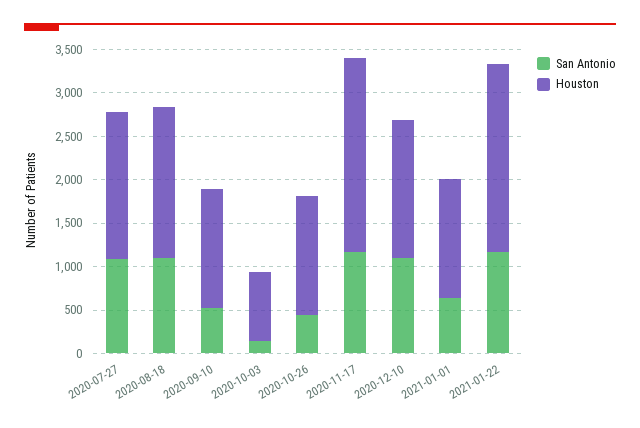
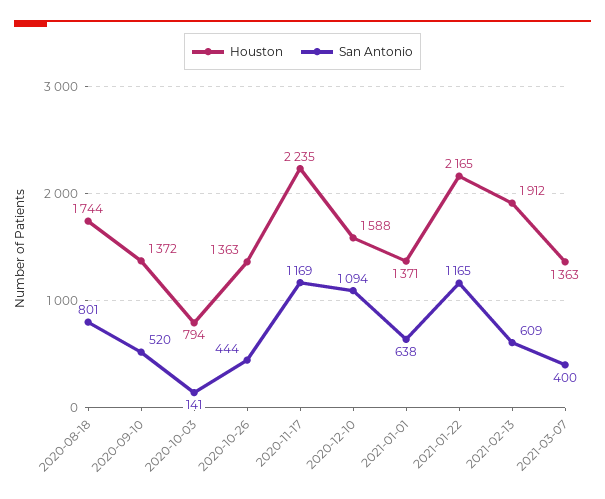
San Antonio, 2020-07-27: 1100 -> none
Houston, 2020-07-27: 1700 -> none
San Antonio, 2020-08-18: 1100 -> 801
Houston, 2021-02-13: none -> 1912
San Antonio, 2021-02-13: none -> 609
Houston, 2021-03-07: none -> 1363
San Antonio, 2021-03-07: none -> 400

